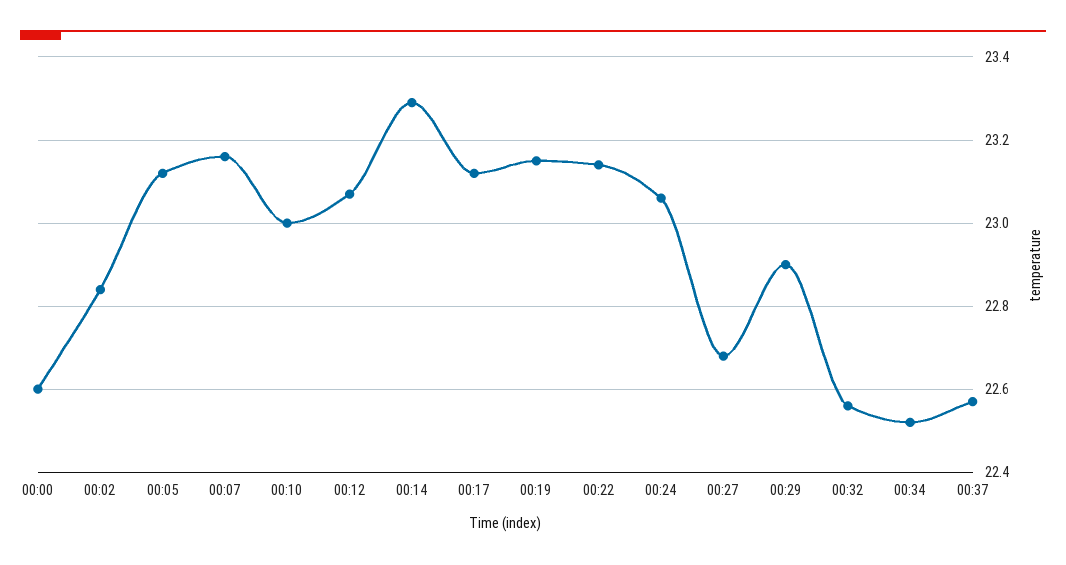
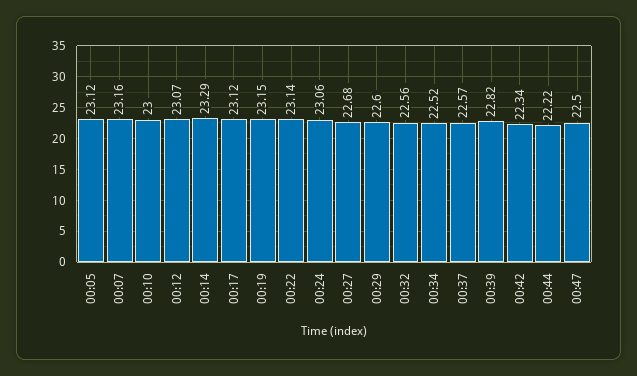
00:00: 22.6 -> none
00:02: 22.85 -> none
00:29: 22.9 -> 22.6
00:39: none -> 22.82
00:42: none -> 22.34
00:44: none -> 22.22
00:47: none -> 22.5

